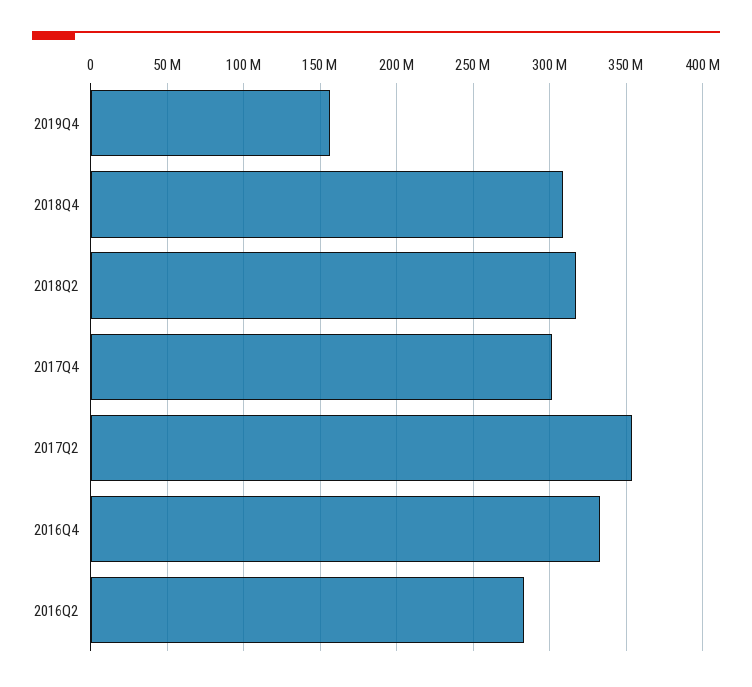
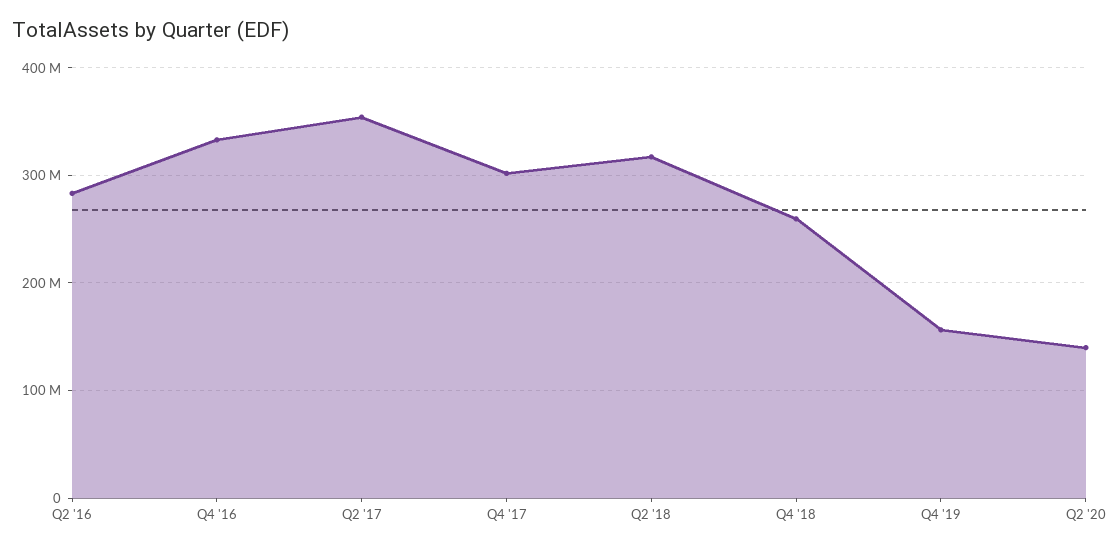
2018Q4: 310000000 -> 260000000
Q2 '20: none -> 140000000

